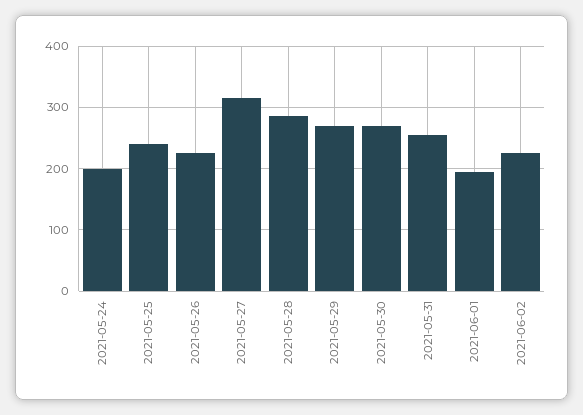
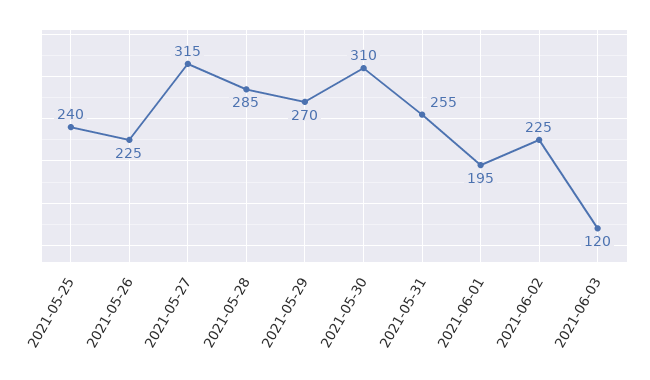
2021-05-24: 200 -> none
2021-05-30: 270 -> 310
2021-06-03: none -> 120

